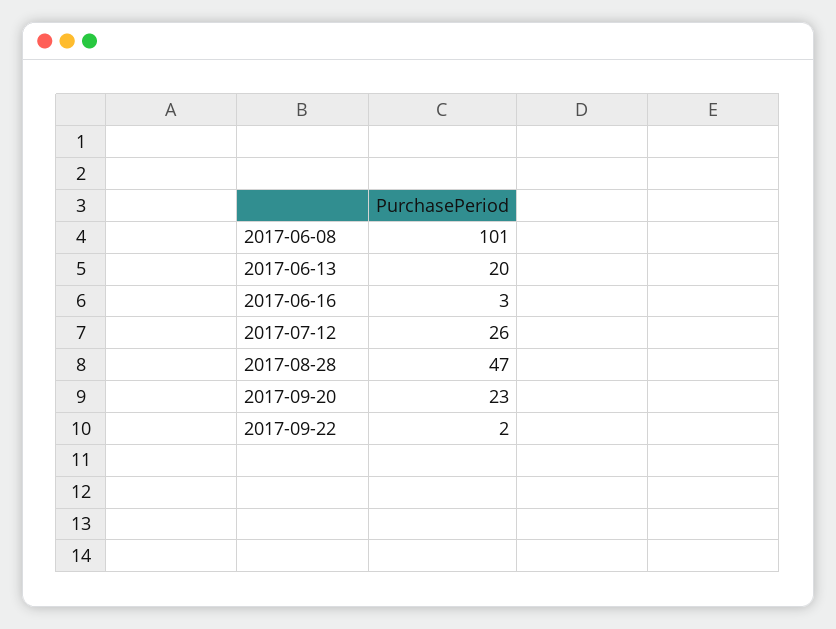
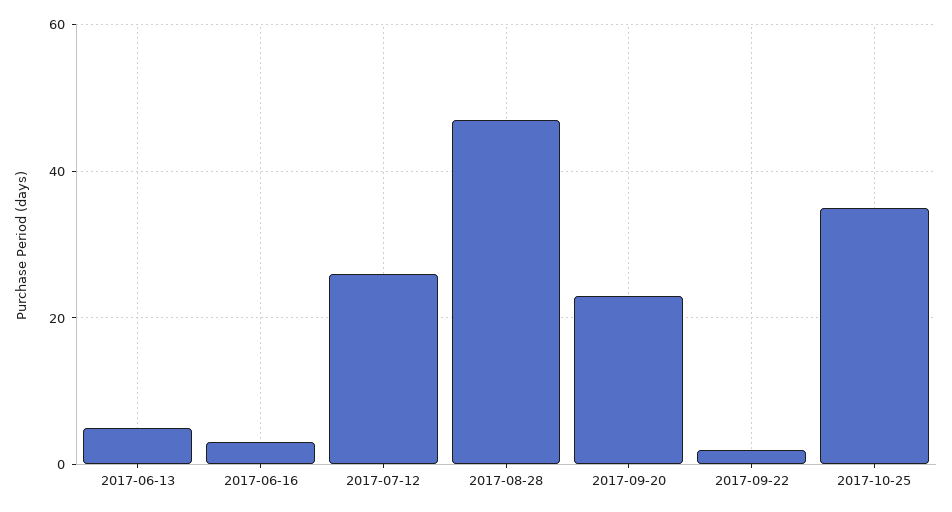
2017-06-08: 101 -> none
2017-06-13: 20 -> 5
2017-10-25: none -> 35

